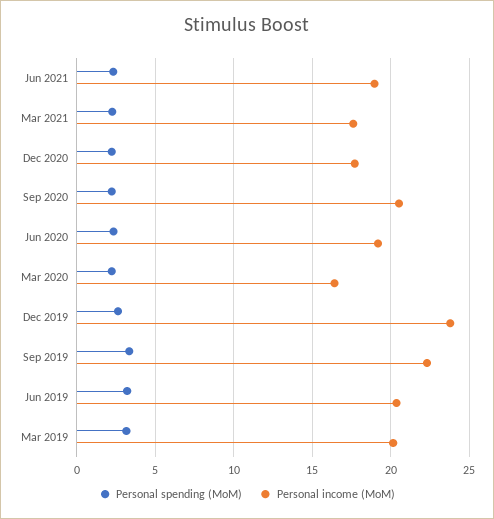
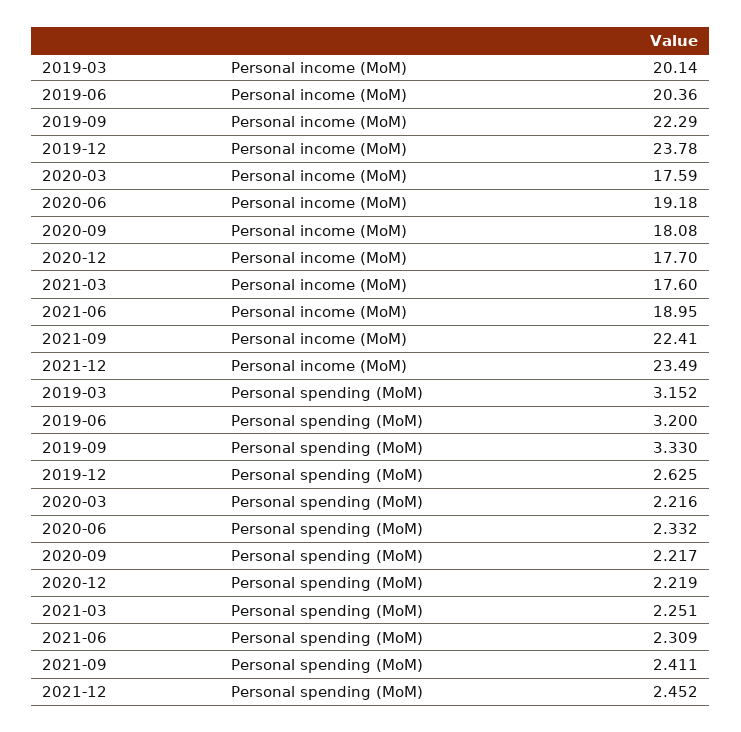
Personal income (MoM), Sep 2020: 20.5 -> 18.08
Personal income (MoM), Mar 2020: 16.5 -> 17.59
Personal income (MoM), 2021-09: none -> 22.41
Personal income (MoM), 2021-12: none -> 23.49
Personal spending (MoM), 2021-09: none -> 2.411
Personal spending (MoM), 2021-12: none -> 2.452

